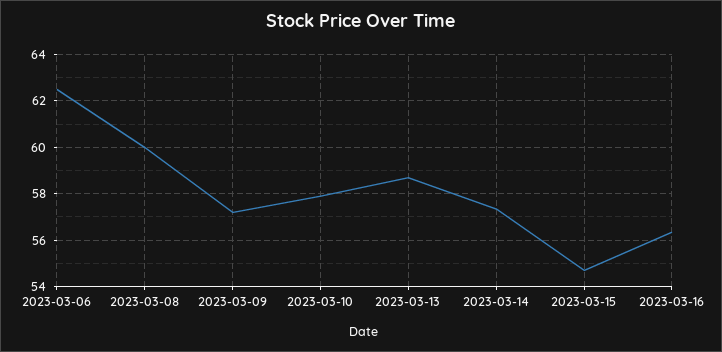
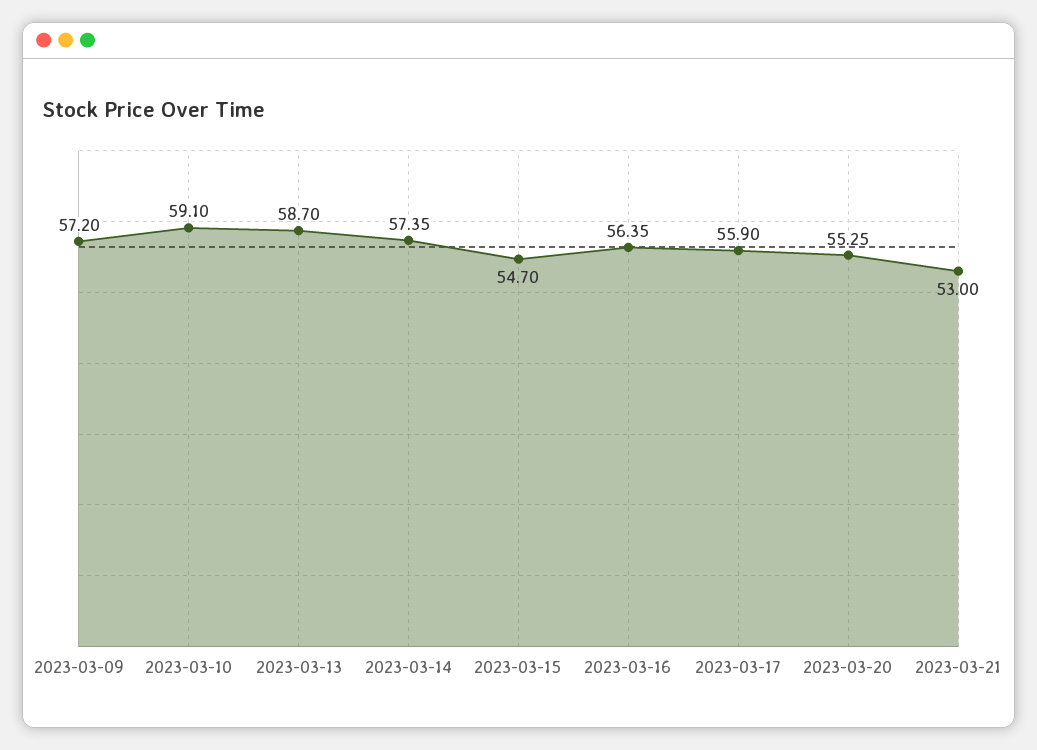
2023-03-06: 62.5 -> none
2023-03-08: 60 -> none
2023-03-10: 58 -> 59.1
2023-03-17: none -> 55.9
2023-03-20: none -> 55.25
2023-03-21: none -> 53

